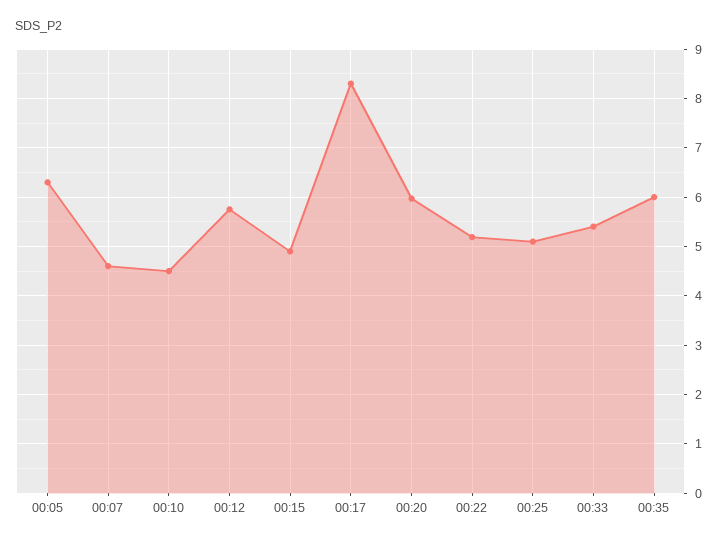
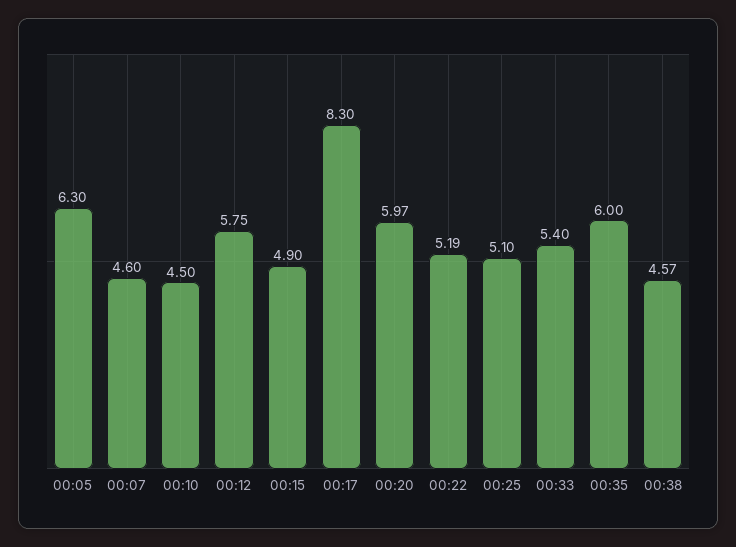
00:38: none -> 4.57

